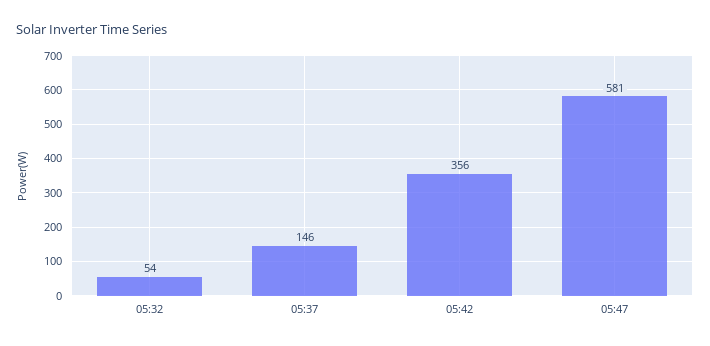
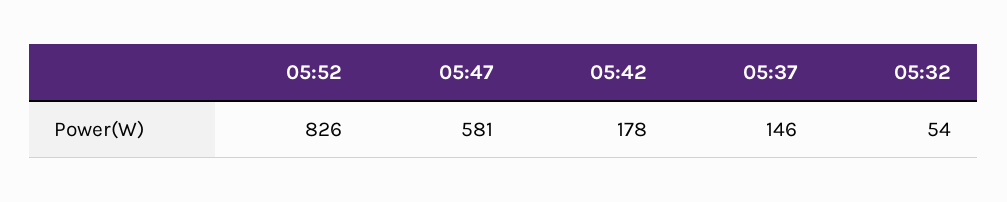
05:42: 356 -> 178
05:52: none -> 826

